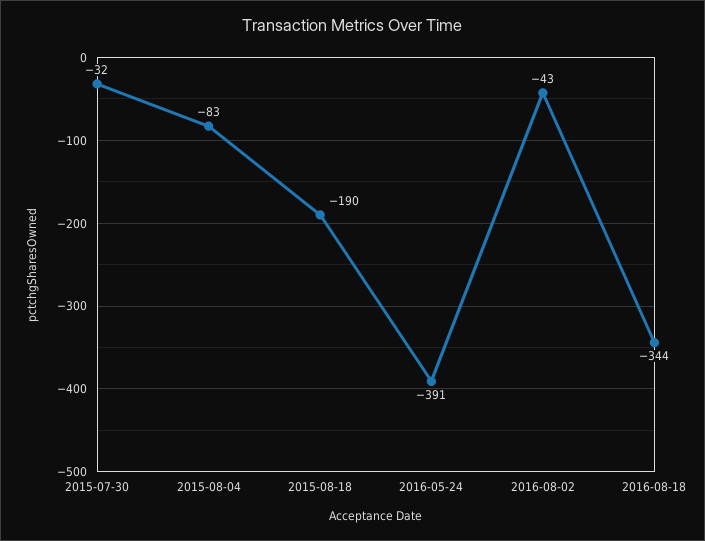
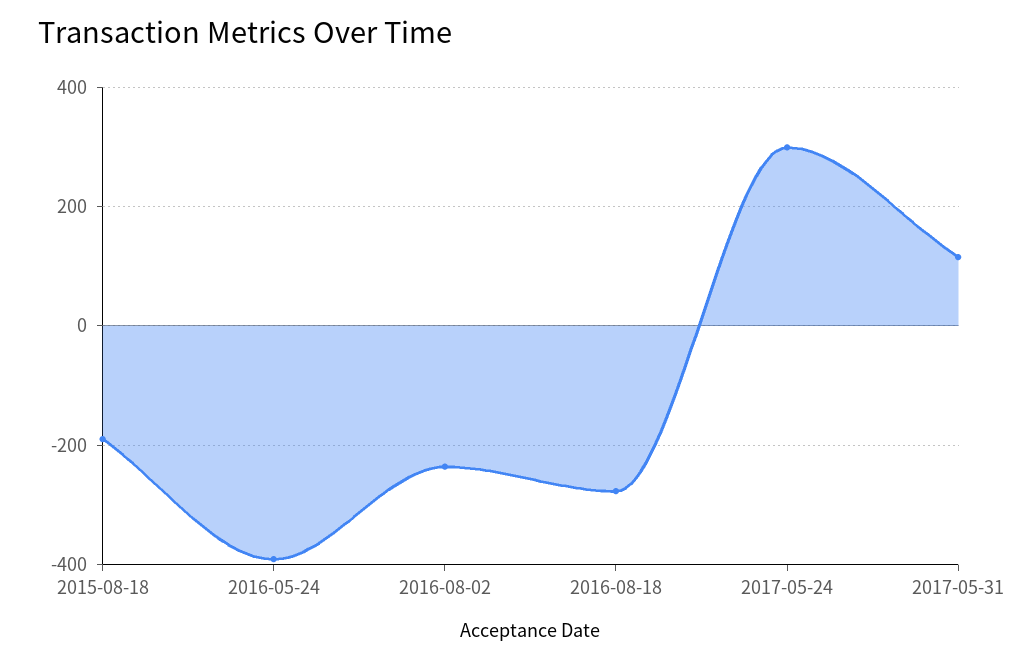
2015-07-30: -32 -> none
2015-08-04: -83 -> none
2016-08-02: -43 -> -240
2016-08-18: -344 -> -280
2017-05-24: none -> 300
2017-05-31: none -> 120

